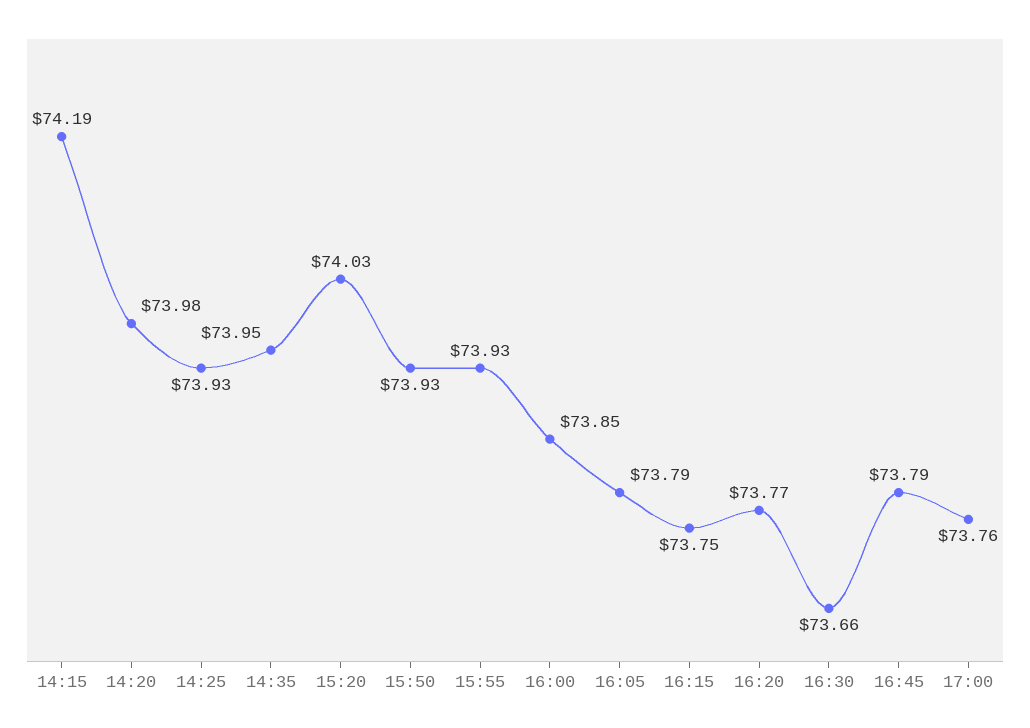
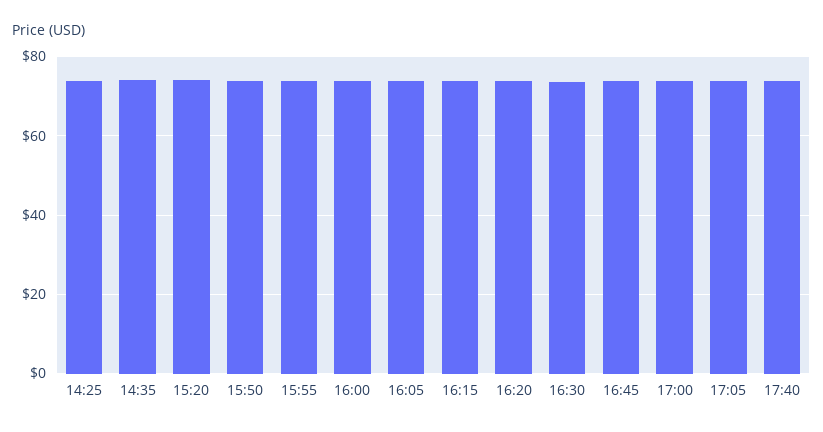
14:15: 74.19 -> none
14:20: 73.98 -> none
17:05: none -> 74
17:40: none -> 74

